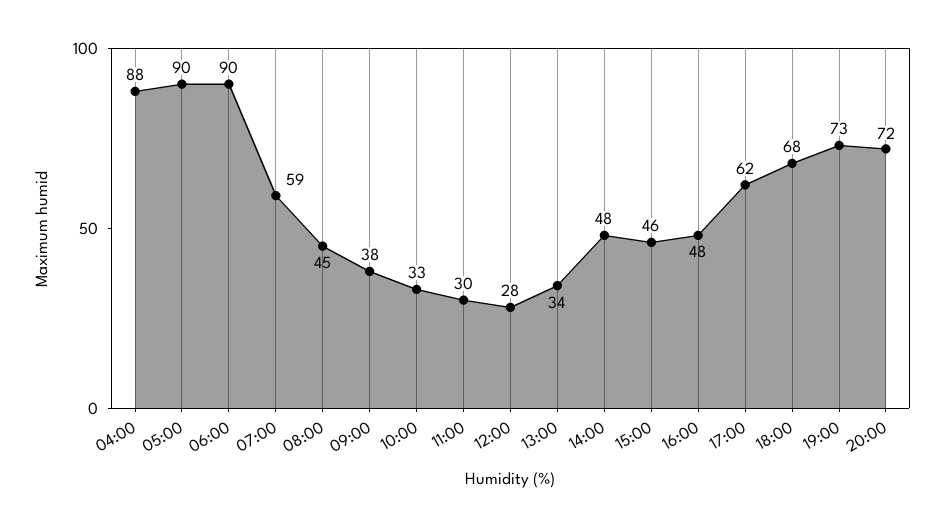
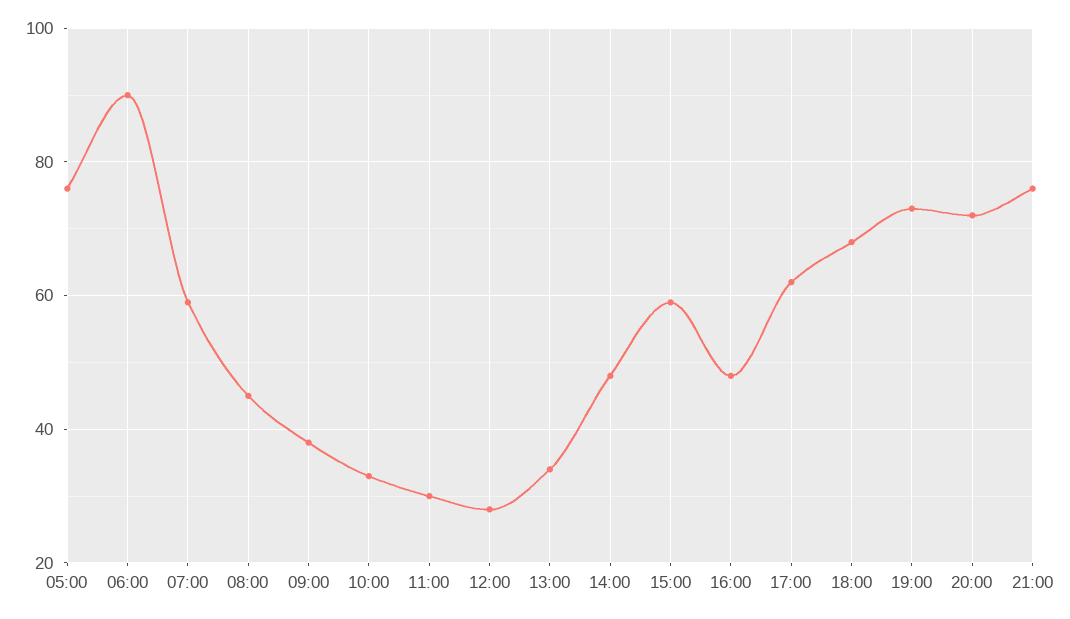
04:00: 88 -> none
05:00: 90 -> 75
15:00: 46 -> 60
21:00: none -> 75

